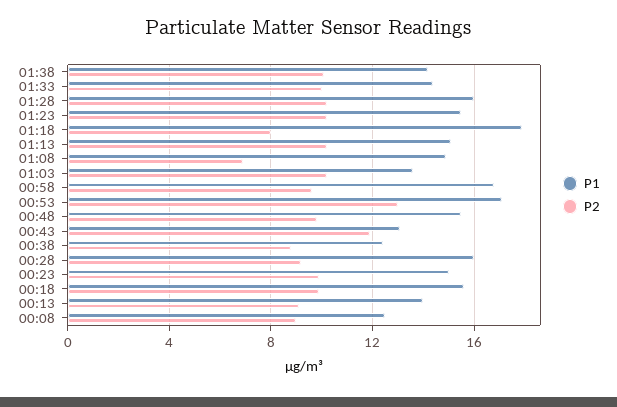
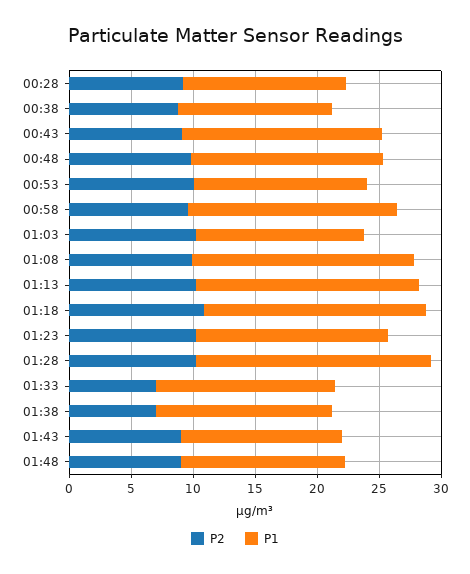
P2, 01:38: 10 -> 7
P2, 01:33: 10 -> 7
P1, 01:28: 16 -> 19
P2, 01:18: 8 -> 11
P1, 01:13: 15 -> 18
P1, 01:08: 15 -> 18
P2, 01:08: 7 -> 10
P1, 00:53: 17 -> 14
P2, 00:53: 13 -> 10
P1, 00:43: 13 -> 16
P2, 00:43: 12 -> 9
P1, 00:28: 16 -> 13
P1, 00:23: 15 -> none
P2, 00:23: 10 -> none
P1, 00:18: 15.5 -> none
P2, 00:18: 10 -> none
P1, 00:13: 14 -> none
P2, 00:13: 9 -> none
P1, 00:08: 12.5 -> none
P2, 00:08: 9 -> none
P2, 01:43: none -> 9
P1, 01:43: none -> 13
P2, 01:48: none -> 9
P1, 01:48: none -> 13

